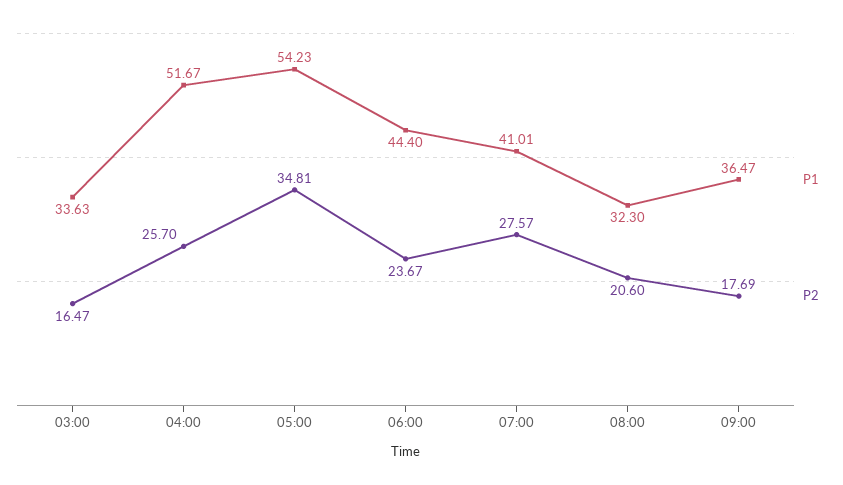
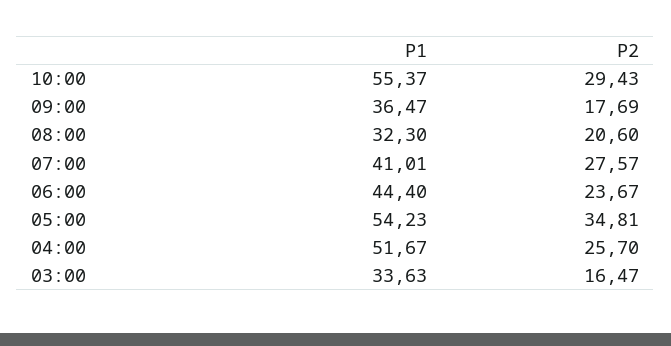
P1, 10:00: none -> 55.37
P2, 10:00: none -> 29.43

